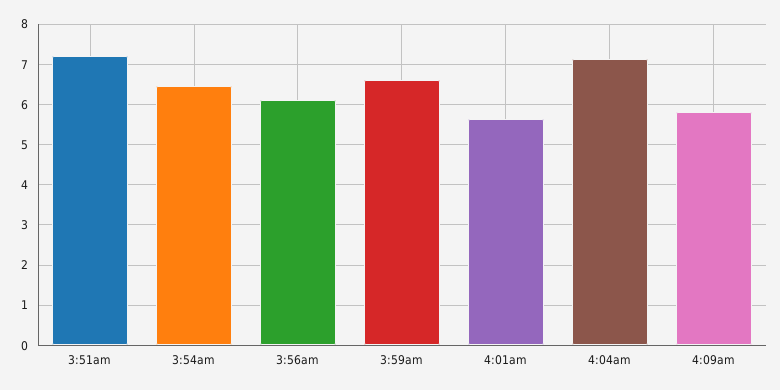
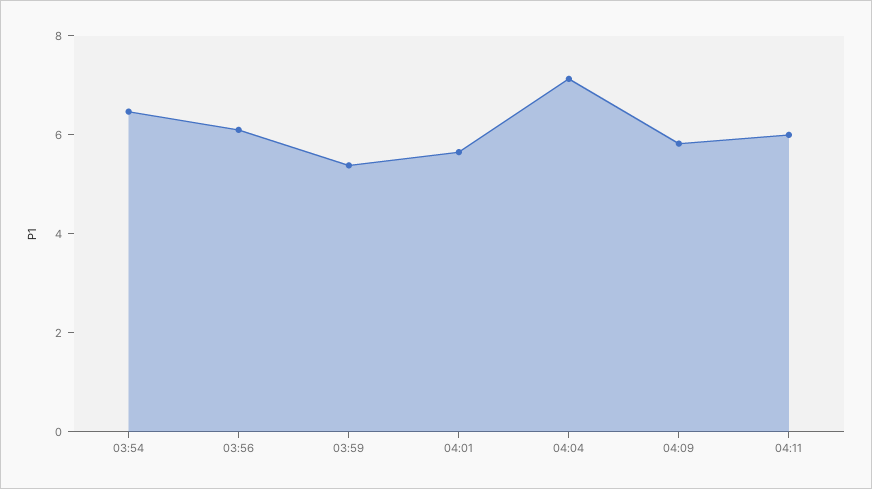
3:51am: 7.2 -> none
3:59am: 6.6 -> 5.5
04:11: none -> 6

